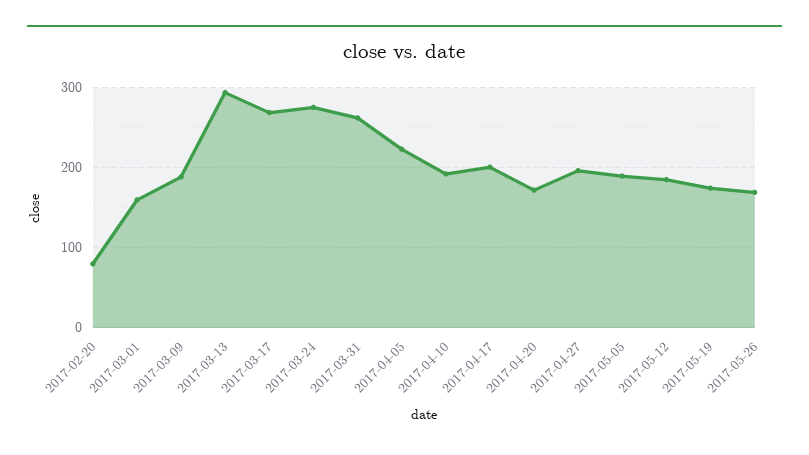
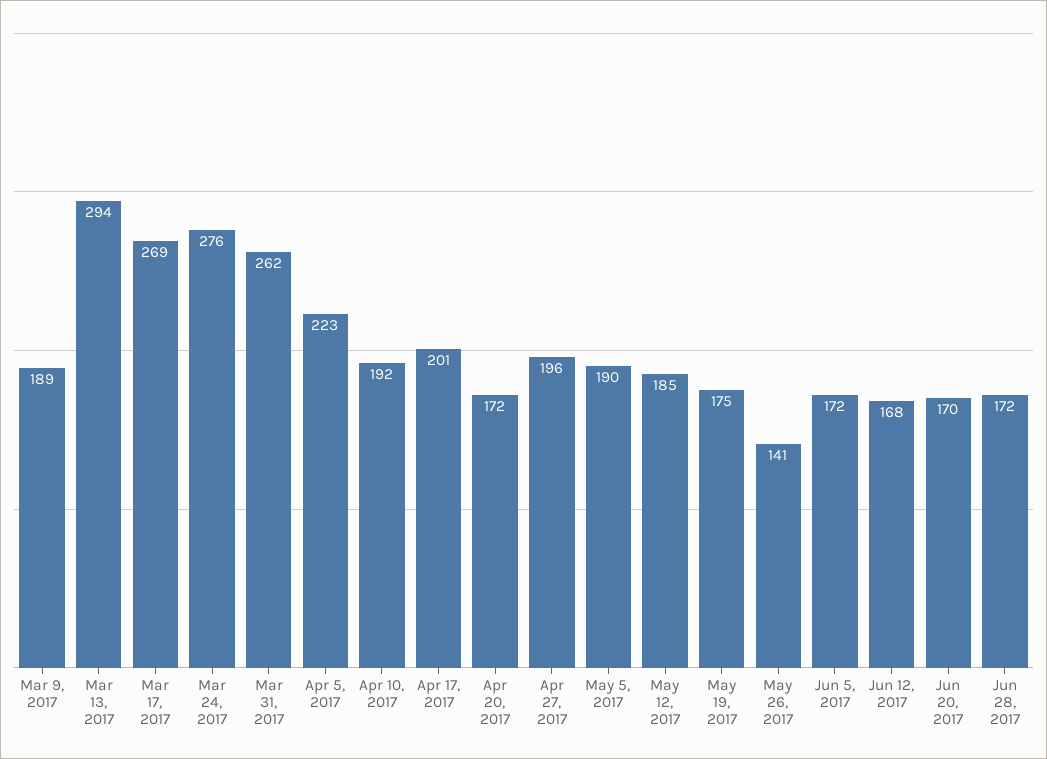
2017-02-20: 80 -> none
2017-03-01: 160 -> none
2017-05-26: 170 -> 141
Jun 5, 2017: none -> 172
Jun 12, 2017: none -> 168
Jun 20, 2017: none -> 170
Jun 28, 2017: none -> 172

